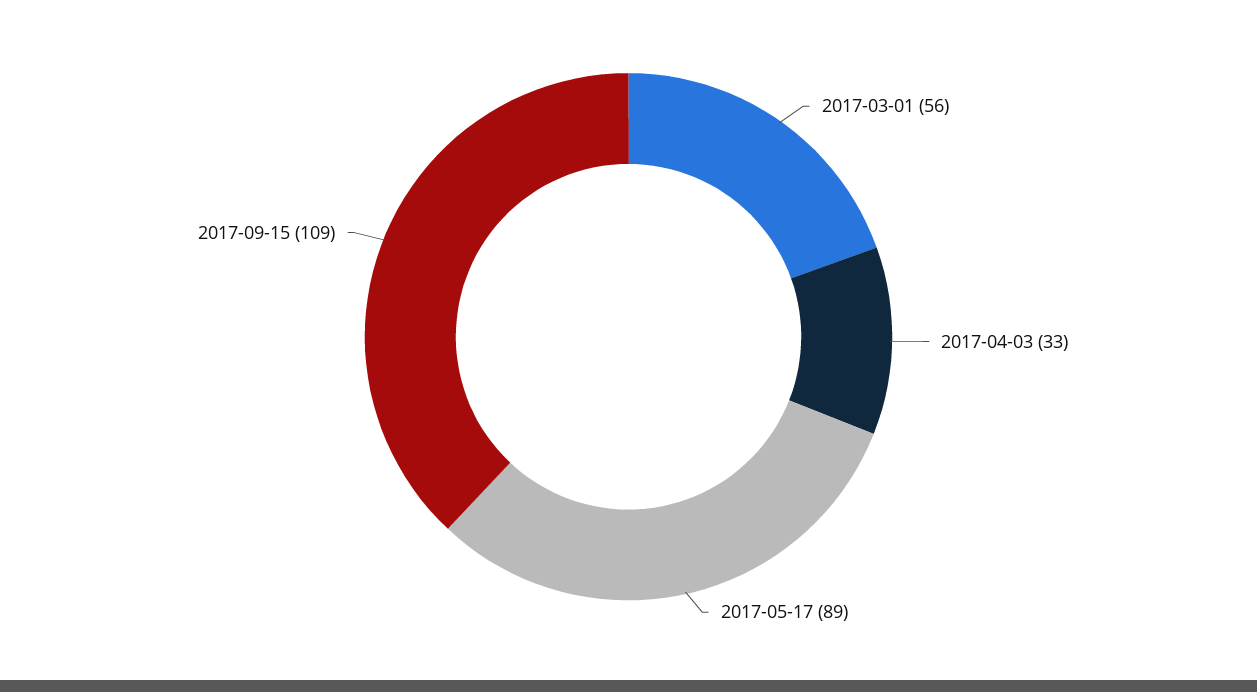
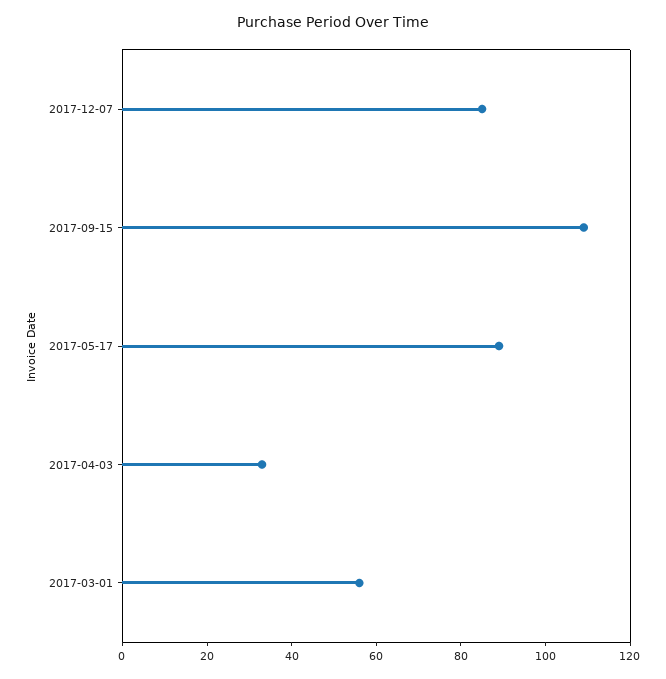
2017-12-07: none -> 85

